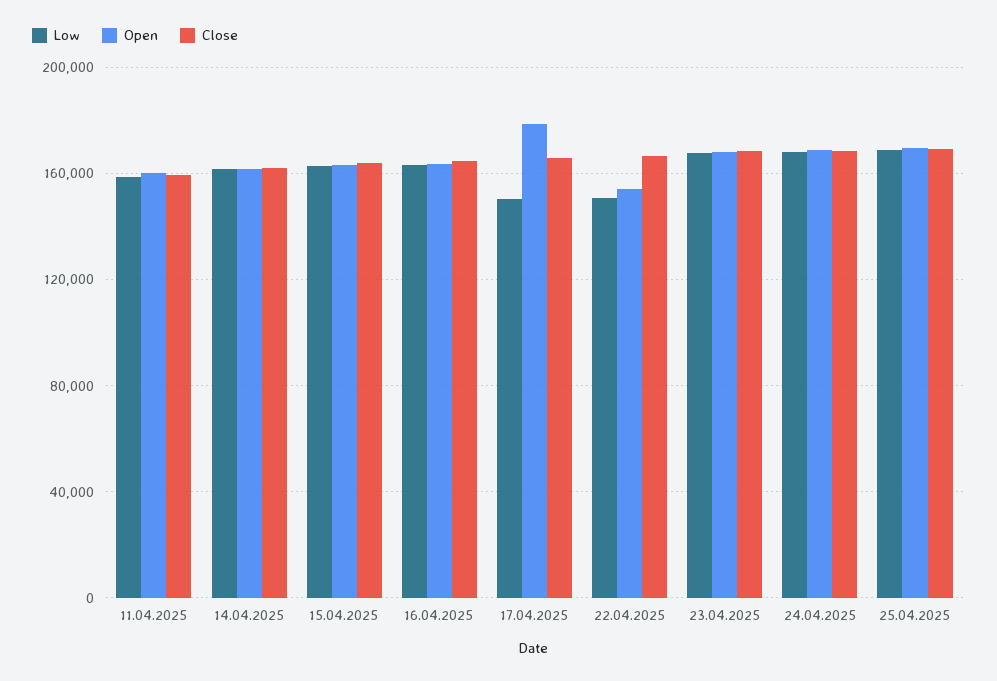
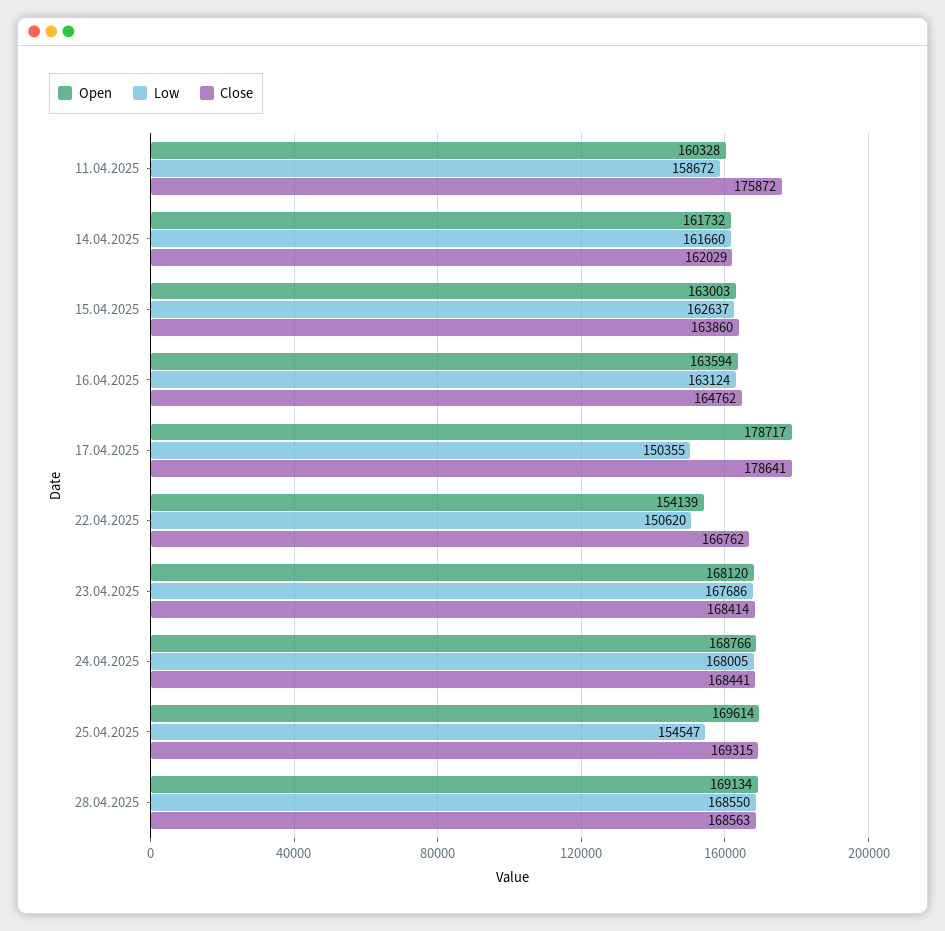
Close, 11.04.2025: 160000 -> 175872
Close, 17.04.2025: 165000 -> 178641
Low, 25.04.2025: 170000 -> 154547
Open, 28.04.2025: none -> 169134
Low, 28.04.2025: none -> 168550
Close, 28.04.2025: none -> 168563

